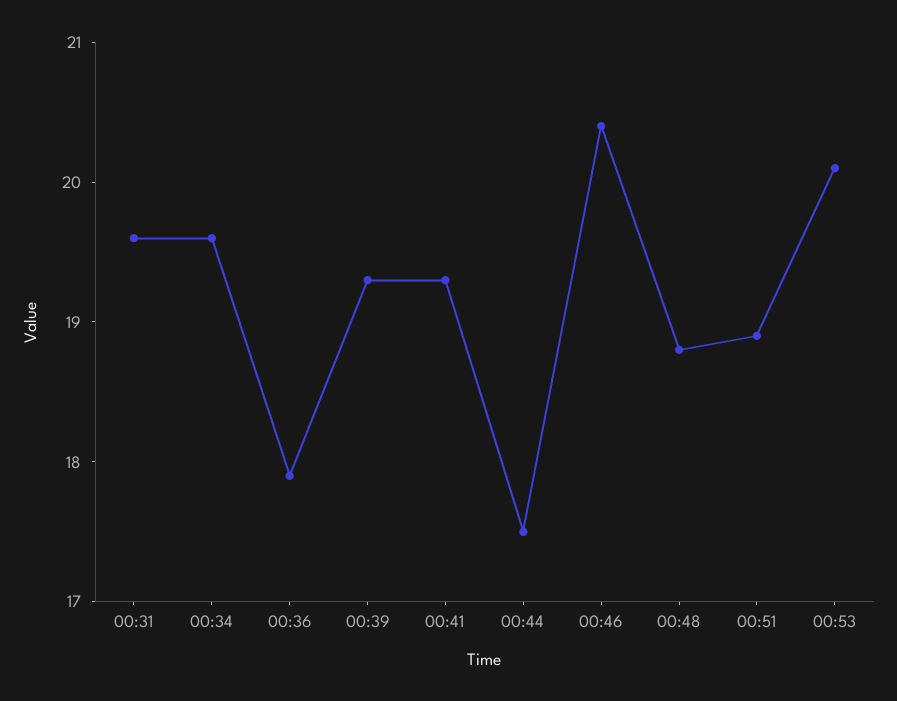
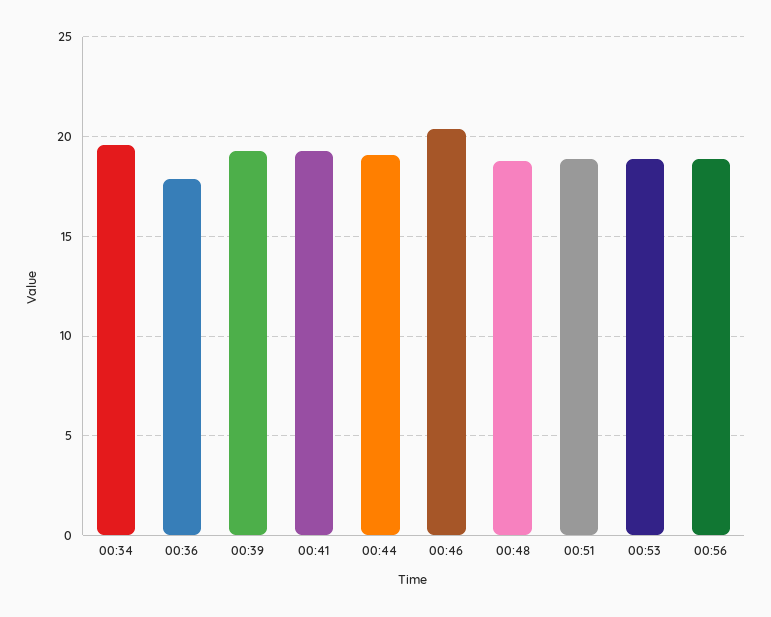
00:31: 19.6 -> none
00:44: 17.5 -> 19
00:53: 20.1 -> 19
00:56: none -> 19

